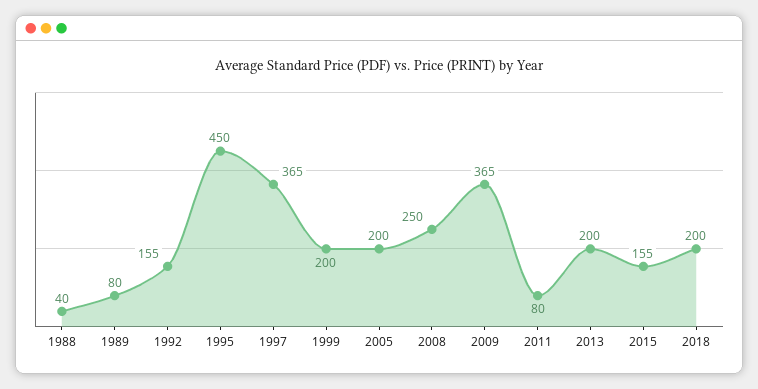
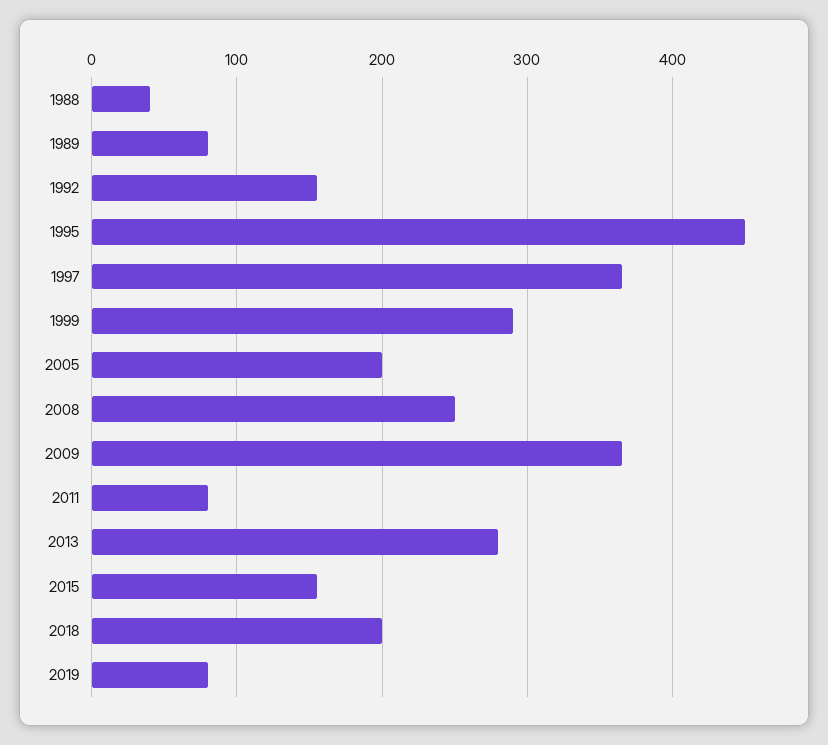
1999: 200 -> 290
2013: 200 -> 280
2019: none -> 80

